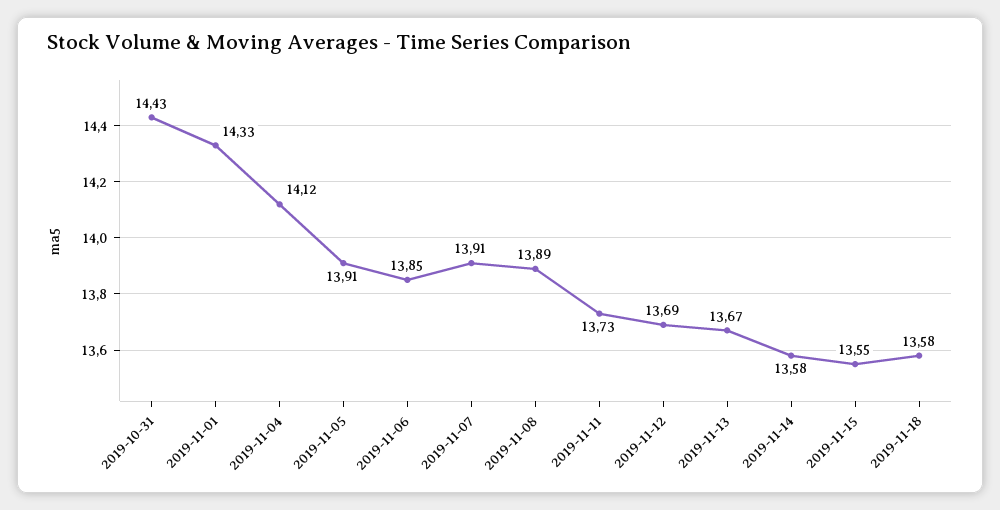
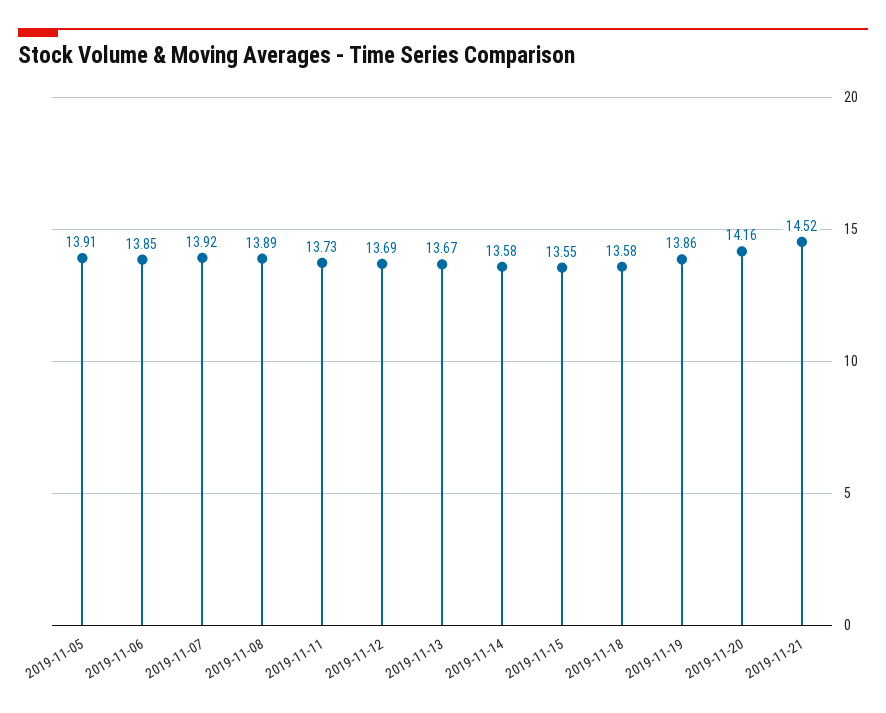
2019-10-31: 14.43 -> none
2019-11-01: 14.33 -> none
2019-11-04: 14.12 -> none
2019-11-07: 13.91 -> 13.92
2019-11-19: none -> 13.86
2019-11-20: none -> 14.16
2019-11-21: none -> 14.52

